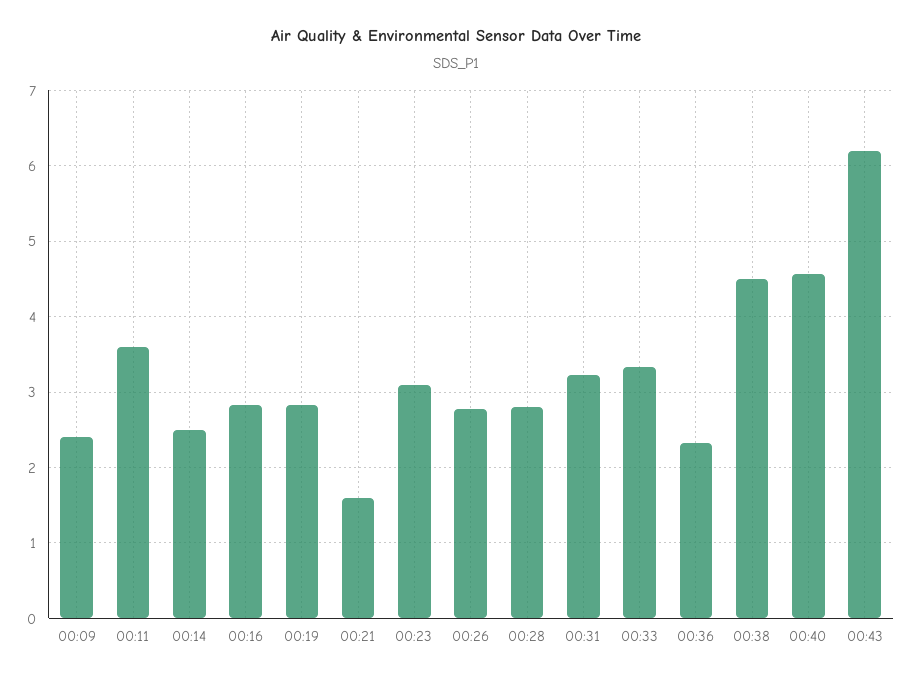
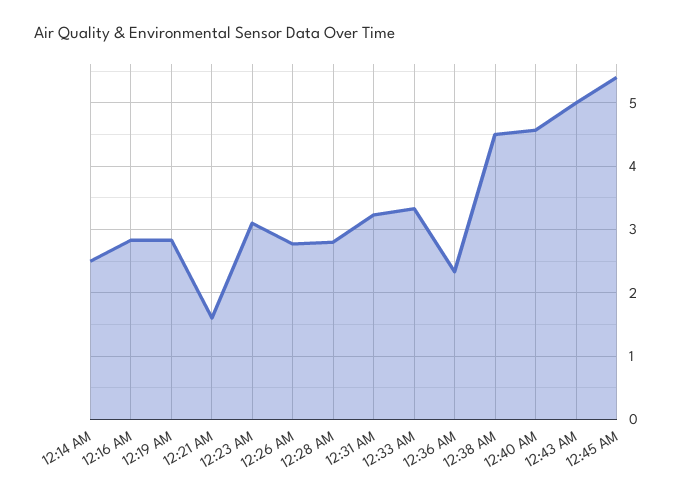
00:09: 2.4 -> none
00:11: 3.6 -> none
00:43: 6.2 -> 5
12:45 AM: none -> 5.4

